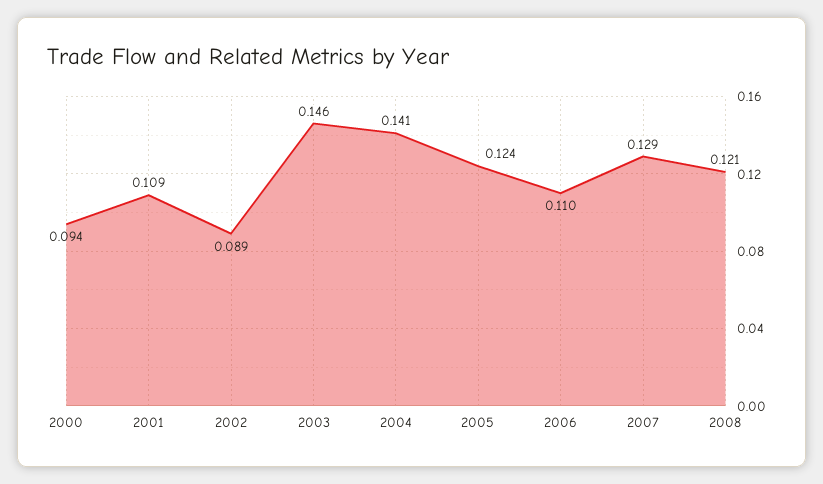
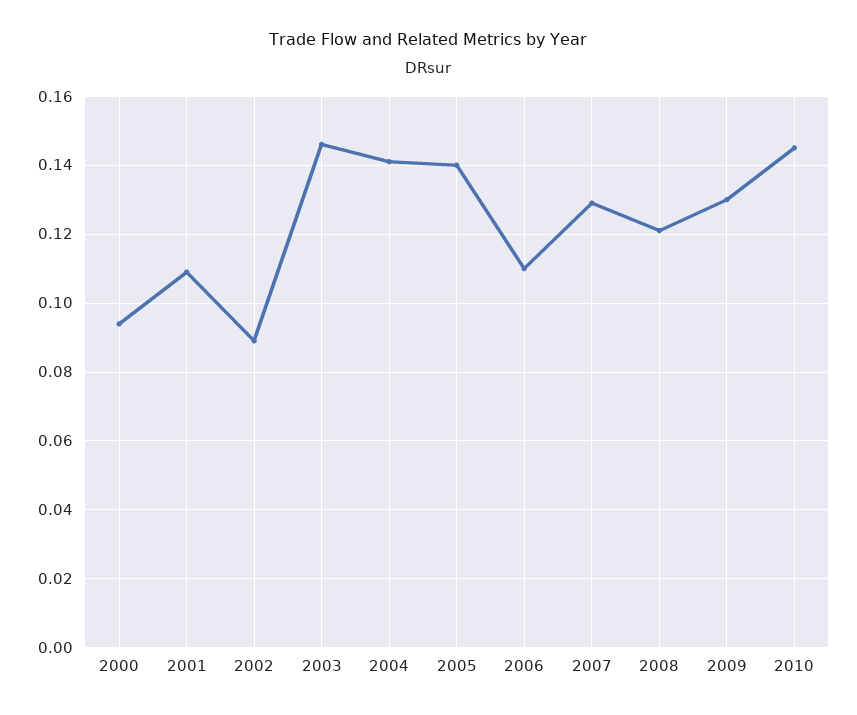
2005: 0.124 -> 0.14
2009: none -> 0.13
2010: none -> 0.145

